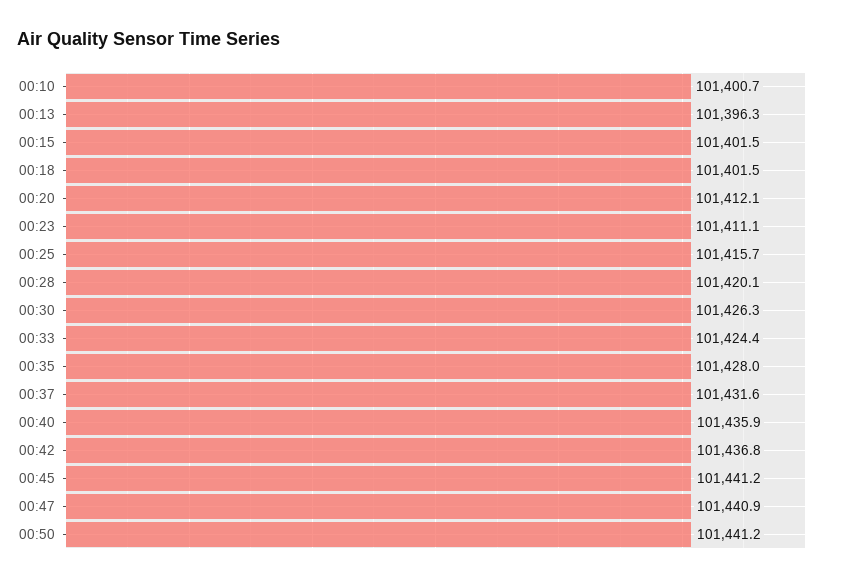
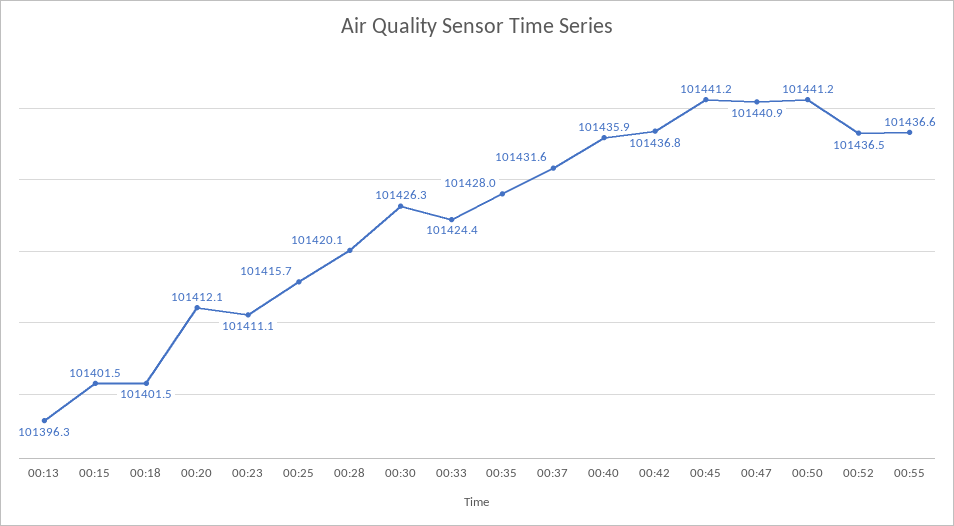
00:10: 101400.7 -> none
00:52: none -> 101436.5
00:55: none -> 101436.6

